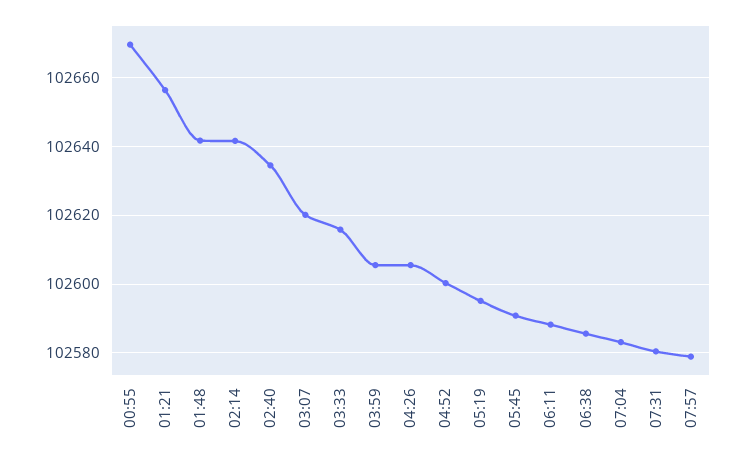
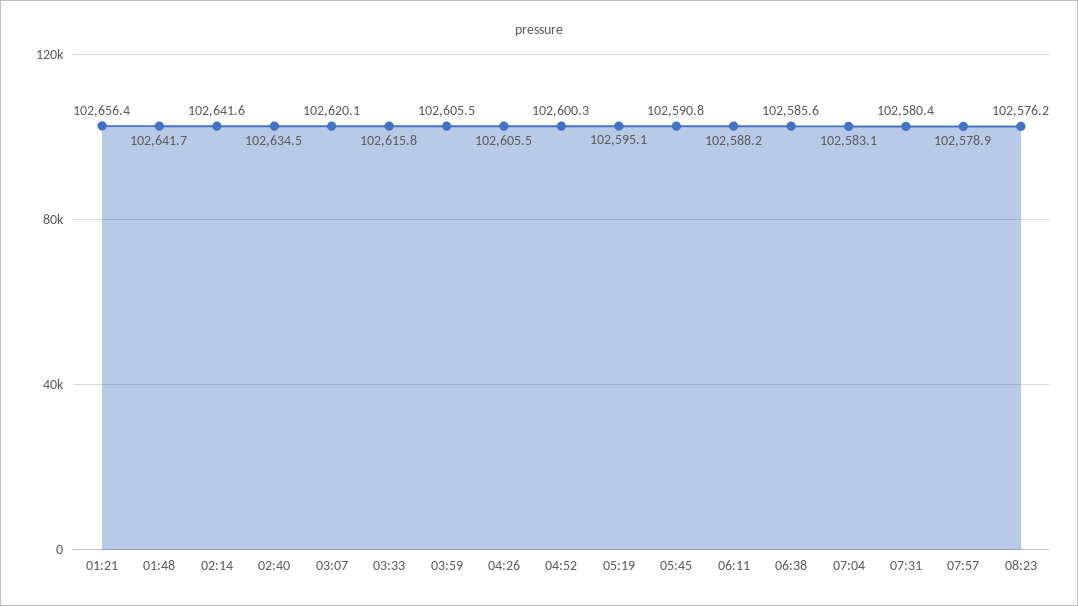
00:55: 102670 -> none
08:23: none -> 102576.2

